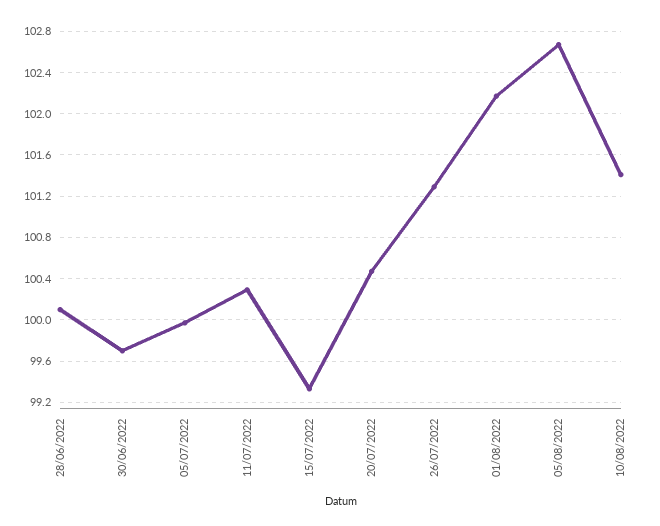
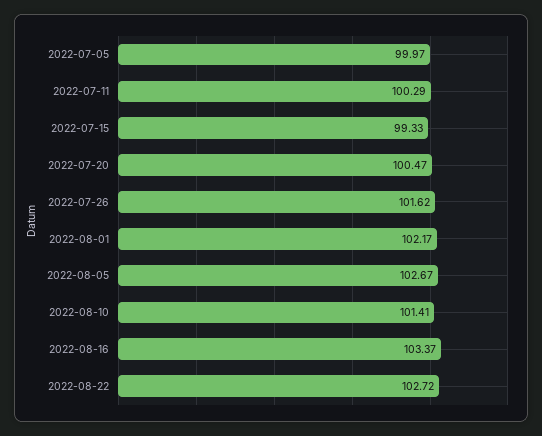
28/06/2022: 100.1 -> none
30/06/2022: 99.7 -> none
26/07/2022: 101.3 -> 101.62
2022-08-16: none -> 103.37
2022-08-22: none -> 102.72

